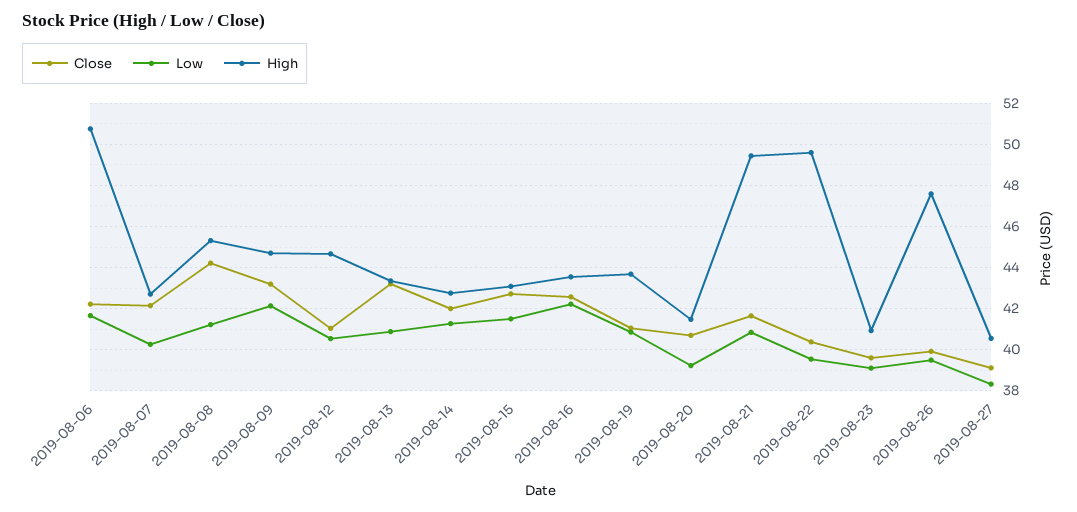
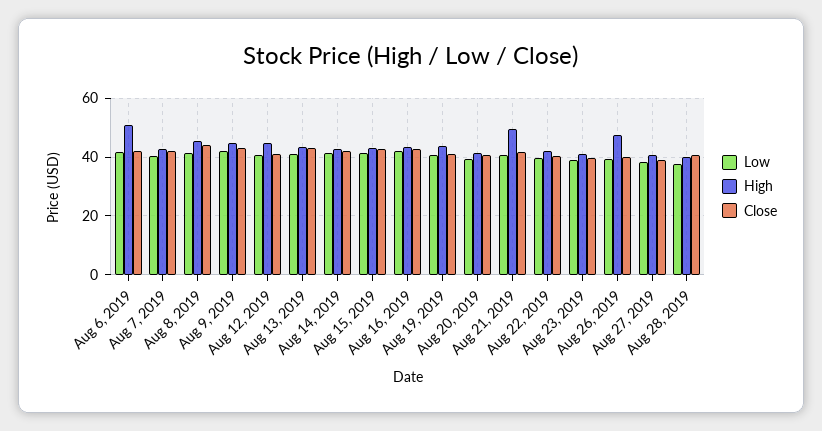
High, 2019-08-22: 49.5 -> 42.5
Low, Aug 28, 2019: none -> 37.5
High, Aug 28, 2019: none -> 40
Close, Aug 28, 2019: none -> 40

